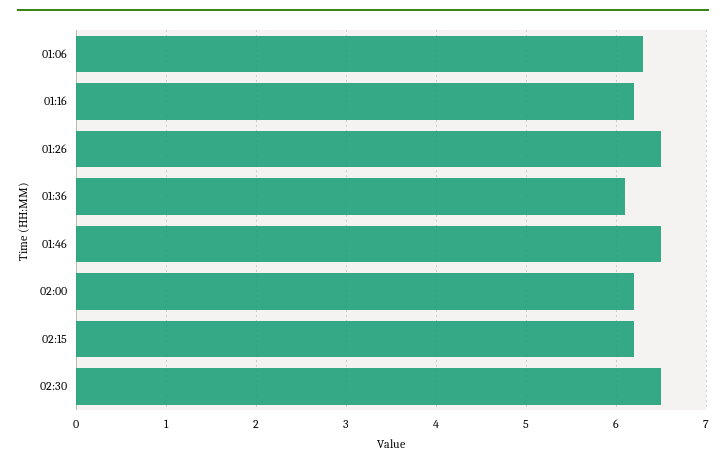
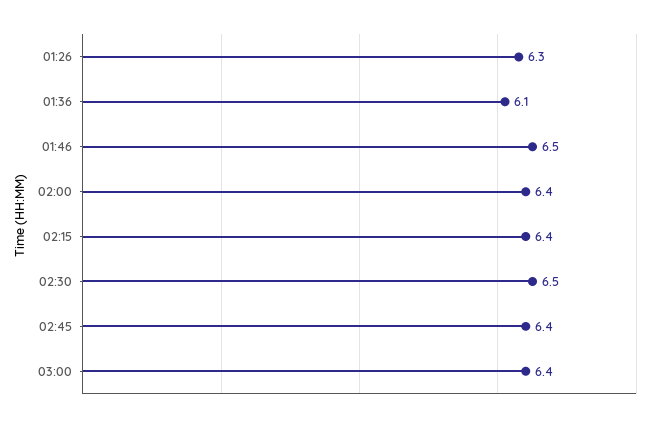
01:06: 6.3 -> none
01:16: 6.2 -> none
01:26: 6.5 -> 6.3
02:00: 6.2 -> 6.4
02:15: 6.2 -> 6.4
02:45: none -> 6.4
03:00: none -> 6.4

